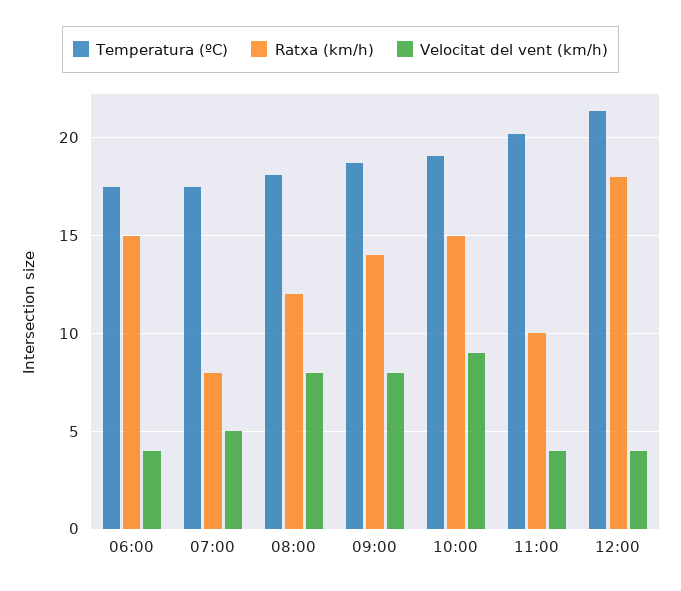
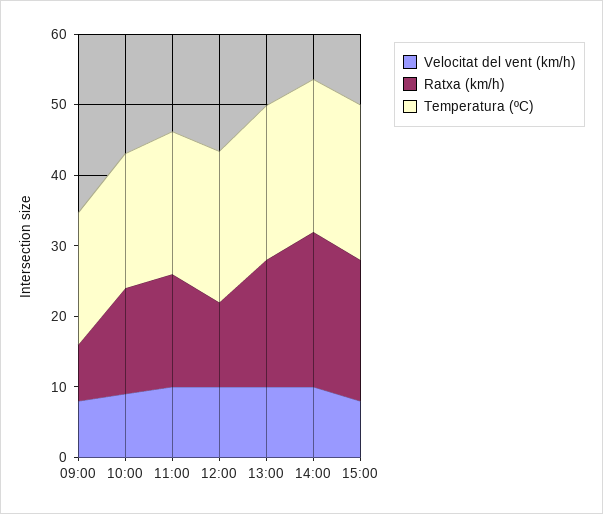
Temperatura (ºC), 06:00: 17.5 -> none
Ratxa (km/h), 06:00: 15 -> none
Velocitat del vent (km/h), 06:00: 4 -> none
Temperatura (ºC), 07:00: 17.5 -> none
Ratxa (km/h), 07:00: 8 -> none
Velocitat del vent (km/h), 07:00: 5 -> none
Temperatura (ºC), 08:00: 18 -> none
Ratxa (km/h), 08:00: 12 -> none
Velocitat del vent (km/h), 08:00: 8 -> none
Ratxa (km/h), 09:00: 14 -> 8
Ratxa (km/h), 11:00: 10 -> 16
Velocitat del vent (km/h), 11:00: 4 -> 10
Ratxa (km/h), 12:00: 18 -> 12
Velocitat del vent (km/h), 12:00: 4 -> 10
Velocitat del vent (km/h), 13:00: none -> 10
Ratxa (km/h), 13:00: none -> 18
Temperatura (ºC), 13:00: none -> 22
Velocitat del vent (km/h), 14:00: none -> 10
Ratxa (km/h), 14:00: none -> 22
Temperatura (ºC), 14:00: none -> 22
Velocitat del vent (km/h), 15:00: none -> 8
Ratxa (km/h), 15:00: none -> 20
Temperatura (ºC), 15:00: none -> 22

